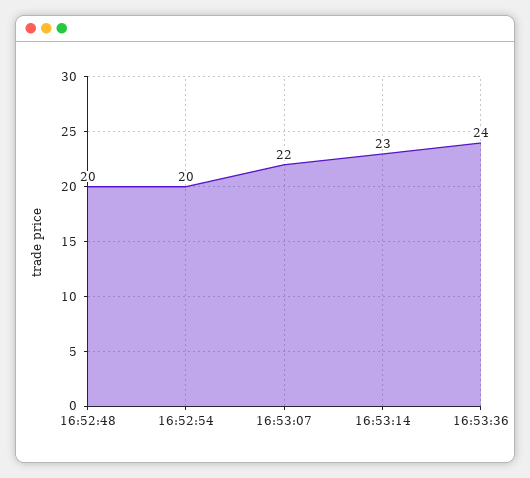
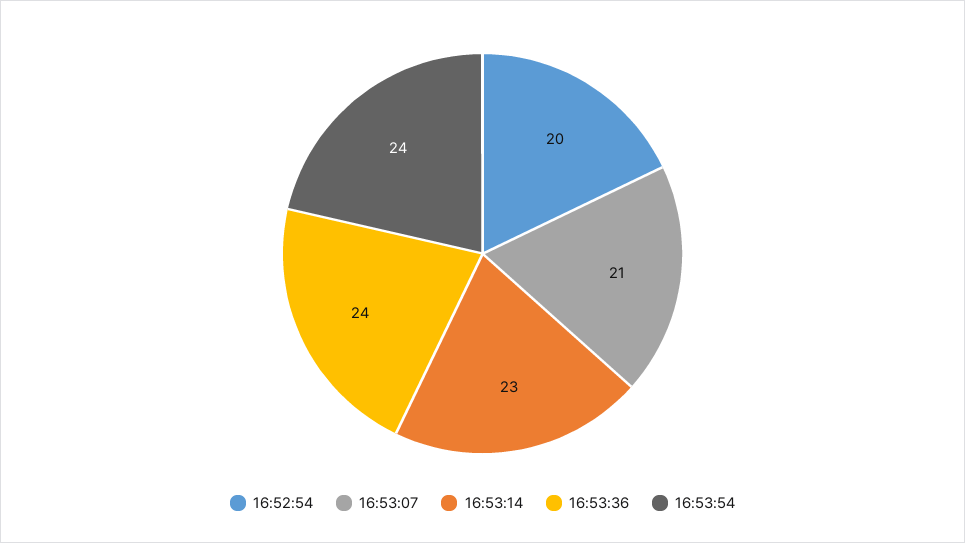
16:52:48: 20 -> none
16:53:07: 22 -> 21
16:53:54: none -> 24

